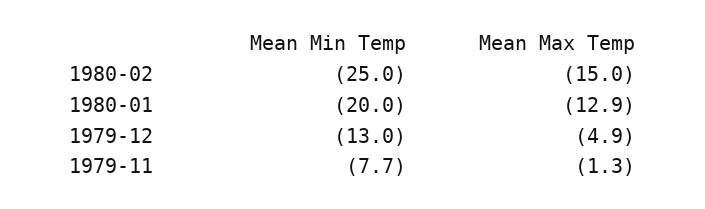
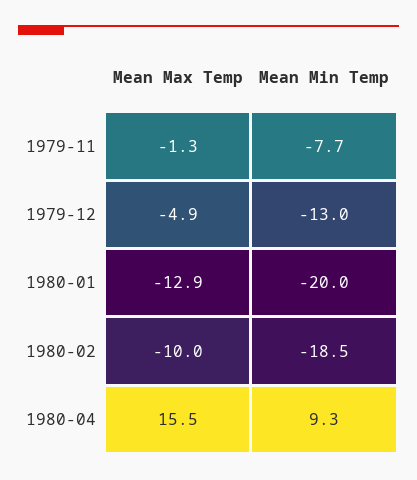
Mean Min Temp, 1980-02: -25 -> -18.5
Mean Max Temp, 1980-02: -15 -> -10
Mean Max Temp, 1980-04: none -> 15.5
Mean Min Temp, 1980-04: none -> 9.3

